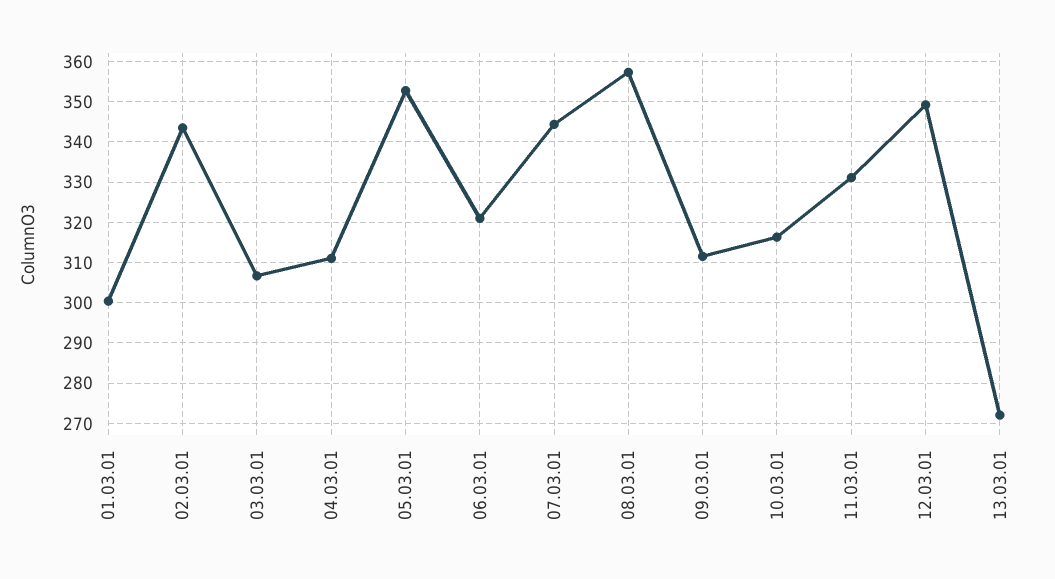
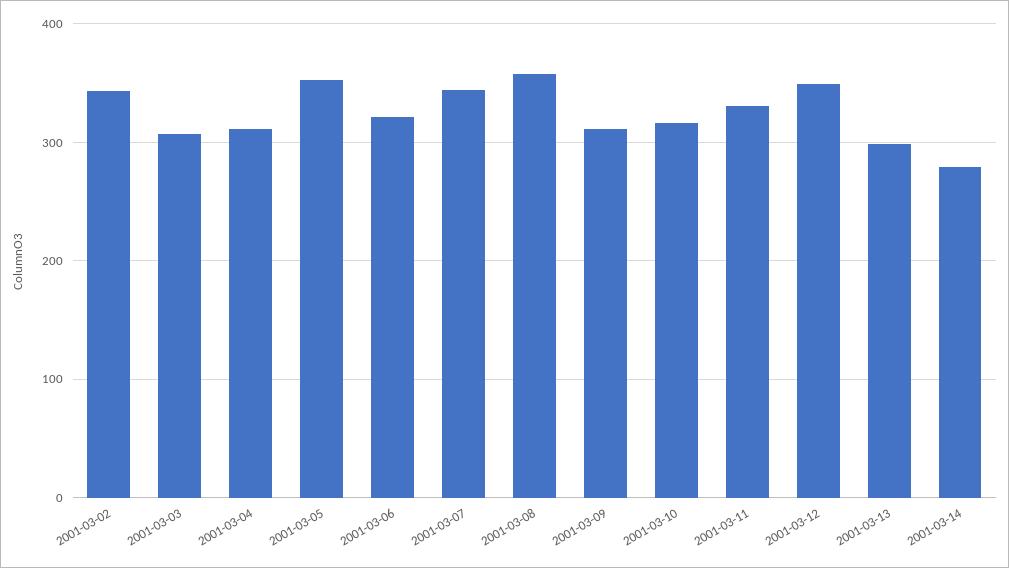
01.03.01: 300 -> none
13.03.01: 272 -> 300
2001-03-14: none -> 280

